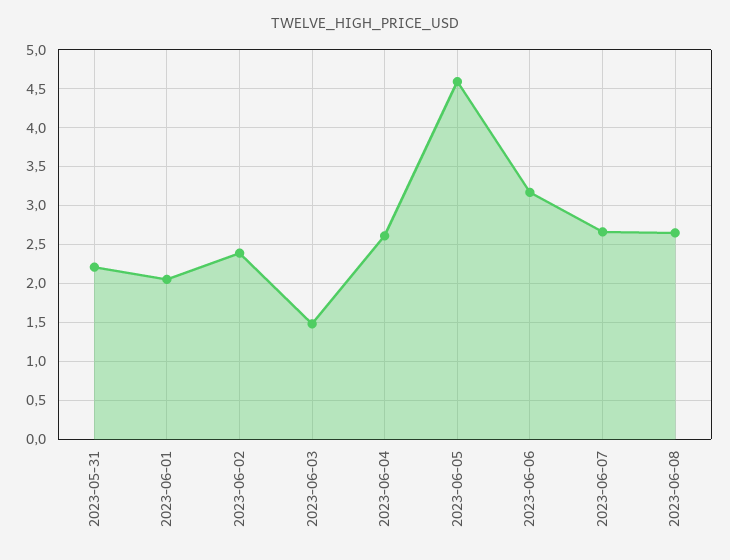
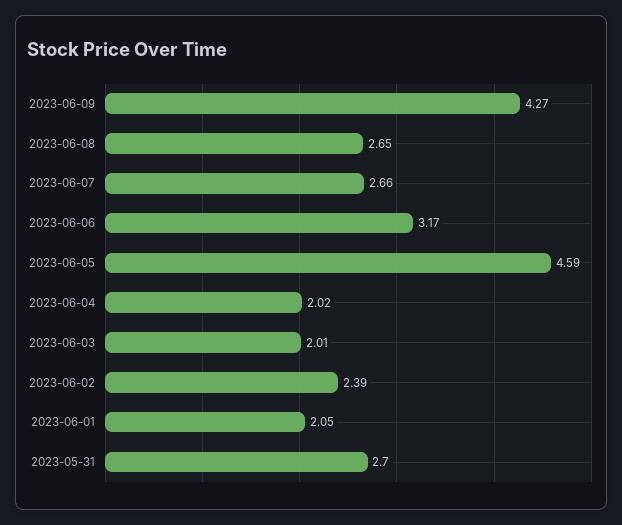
2023-05-31: 2.2 -> 2.7
2023-06-03: 1.5 -> 2.01
2023-06-04: 2.6 -> 2.02
2023-06-09: none -> 4.27

